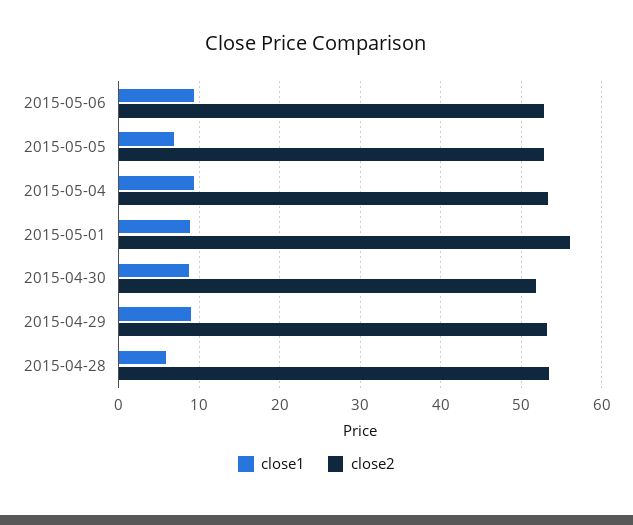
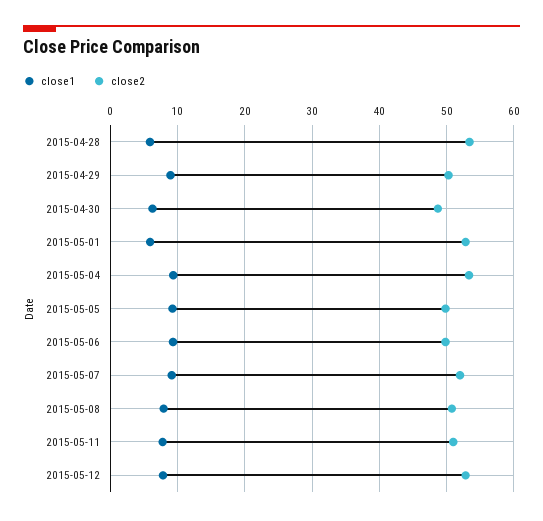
close2, 2015-05-06: 53 -> 50
close1, 2015-05-05: 7 -> 9
close2, 2015-05-05: 53 -> 50
close1, 2015-05-01: 9 -> 6
close2, 2015-05-01: 56 -> 53
close1, 2015-04-30: 9 -> 6
close2, 2015-04-30: 52 -> 49
close2, 2015-04-29: 53 -> 50
close1, 2015-05-07: none -> 9
close2, 2015-05-07: none -> 52
close1, 2015-05-08: none -> 8
close2, 2015-05-08: none -> 51
close1, 2015-05-11: none -> 8
close2, 2015-05-11: none -> 51
close1, 2015-05-12: none -> 8
close2, 2015-05-12: none -> 53

